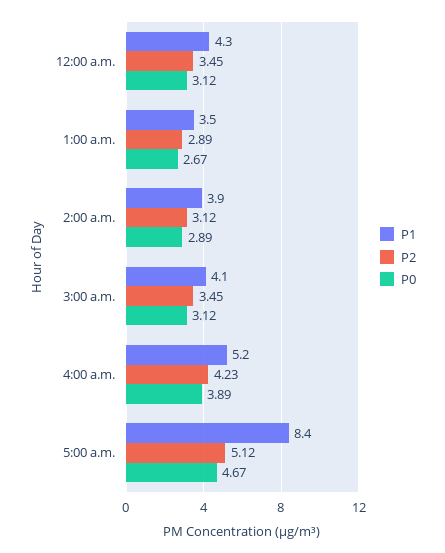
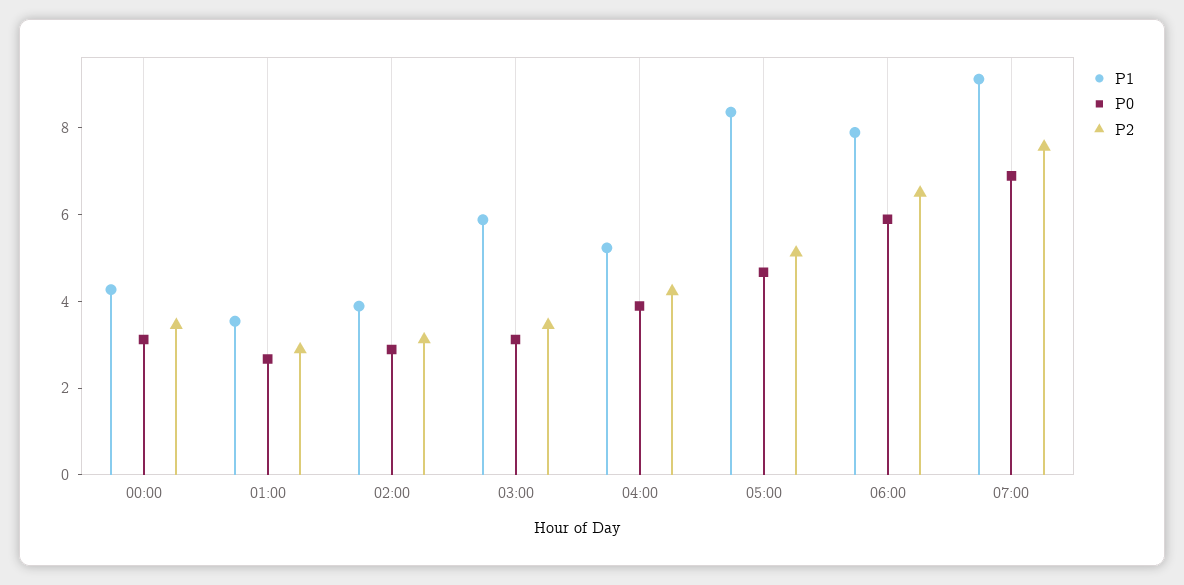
P1, 3:00 a.m.: 4.1 -> 6
P1, 06:00: none -> 8
P0, 06:00: none -> 6
P2, 06:00: none -> 6.5
P1, 07:00: none -> 9
P0, 07:00: none -> 7
P2, 07:00: none -> 7.5

